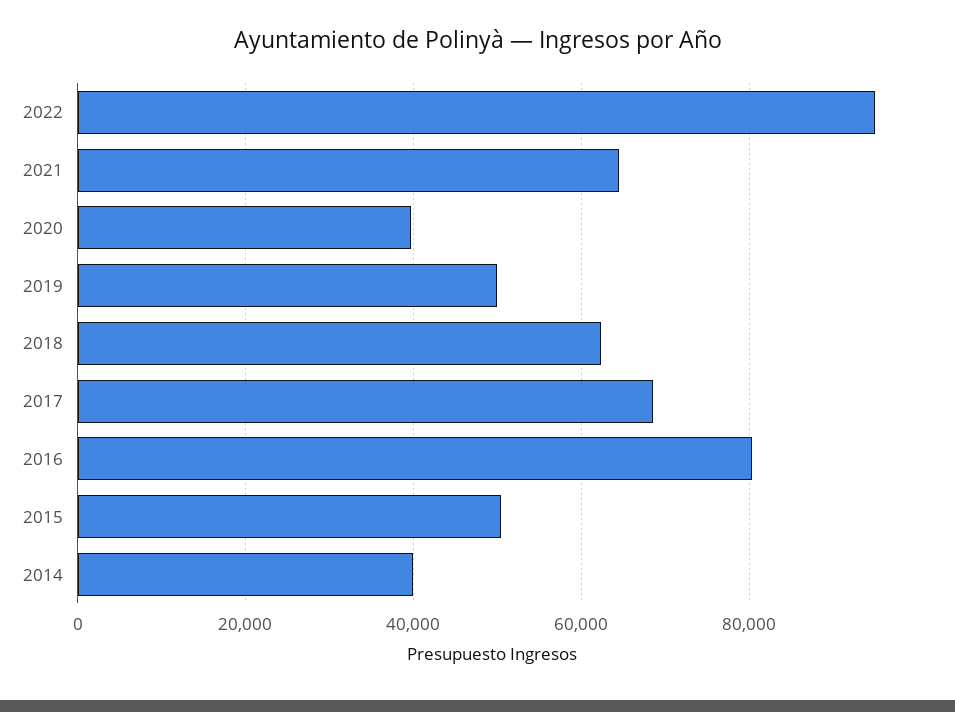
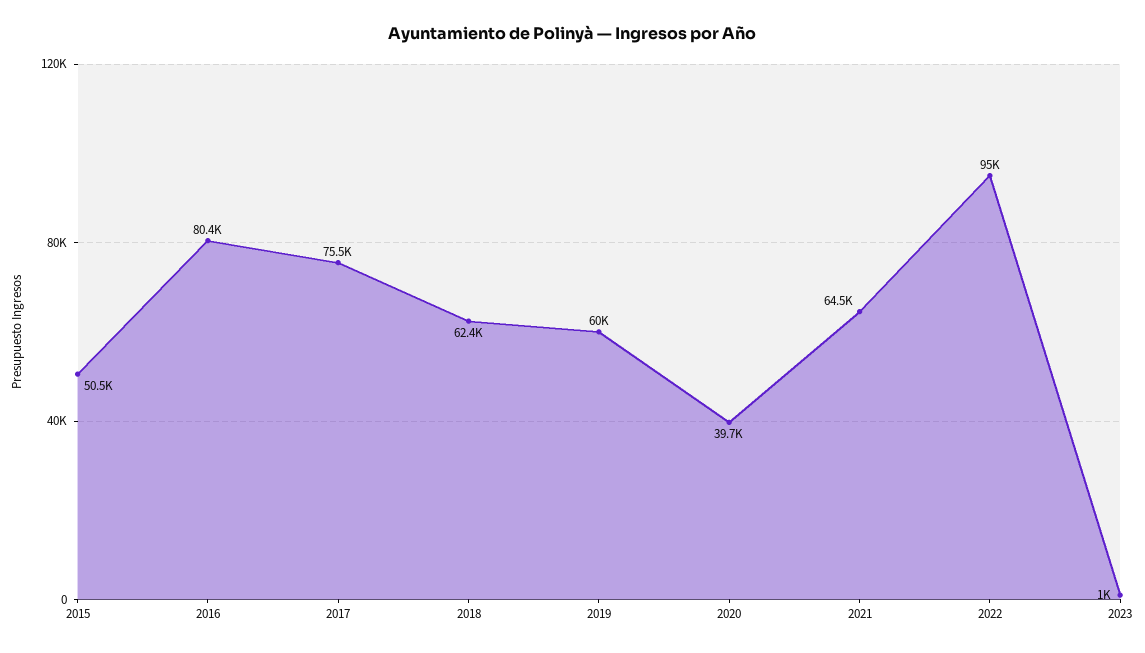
2019: 50000 -> 60000
2017: 68000 -> 75500
2014: 40000 -> none
2023: none -> 1000

